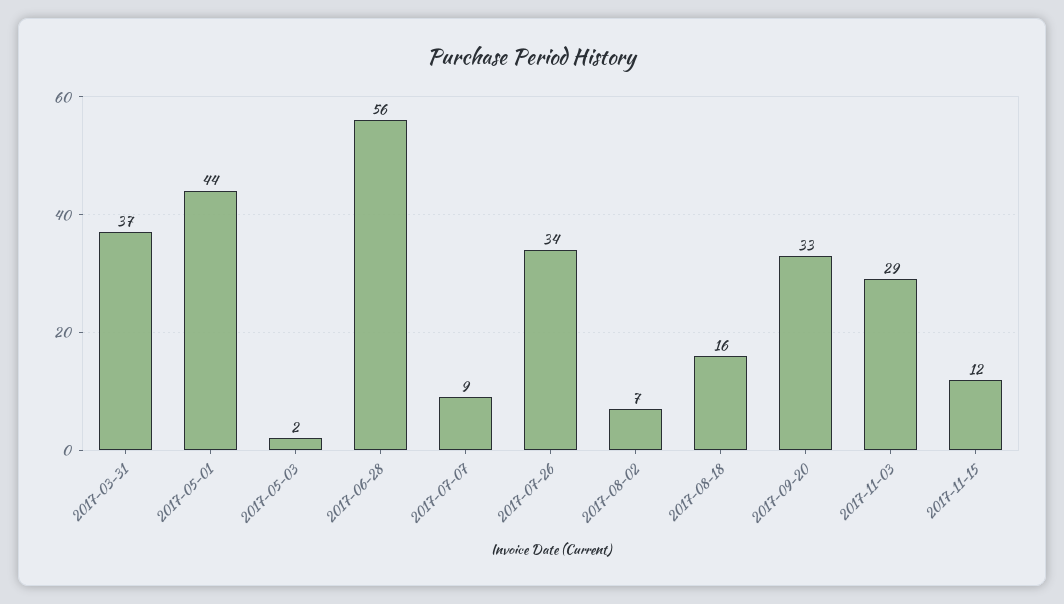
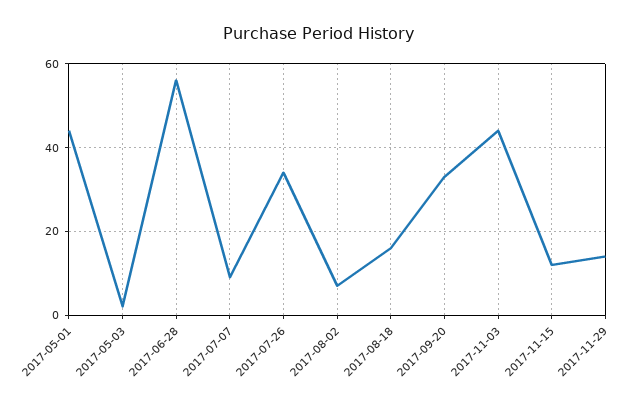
2017-03-31: 37 -> none
2017-11-03: 29 -> 45
2017-11-29: none -> 15

